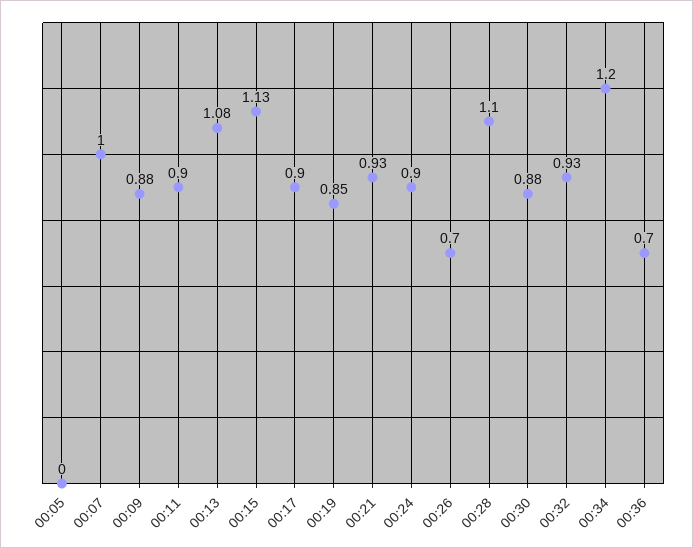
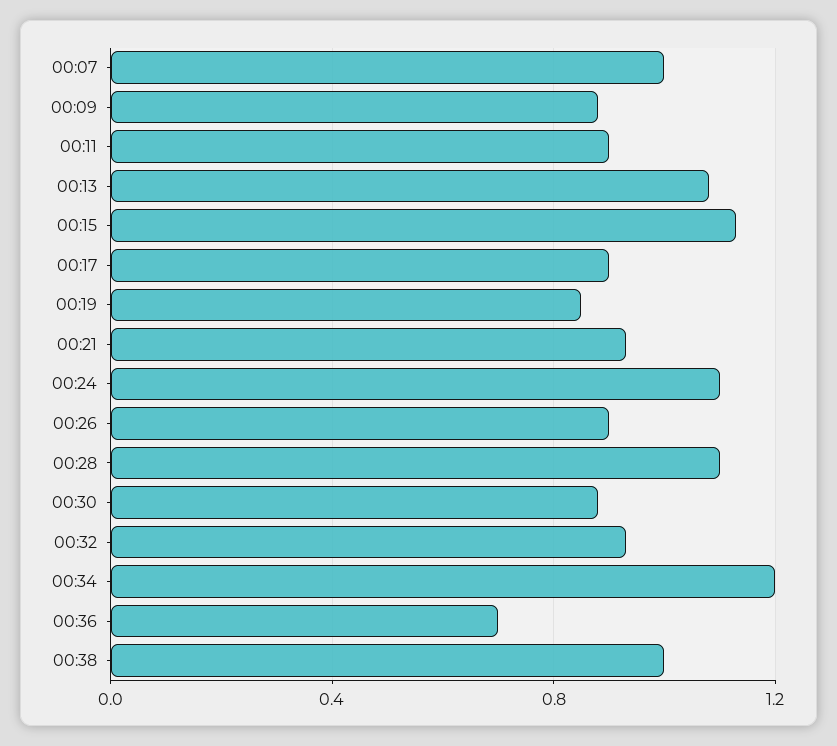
00:05: 0 -> none
00:24: 0.9 -> 1.1
00:26: 0.7 -> 0.9
00:38: none -> 1

